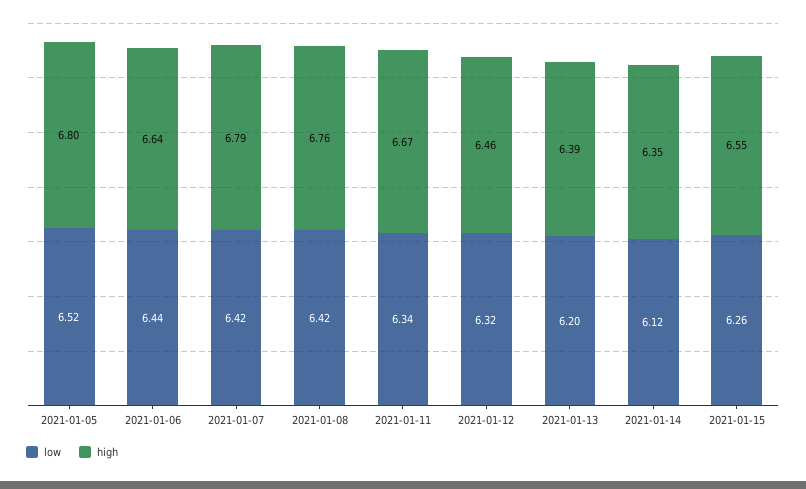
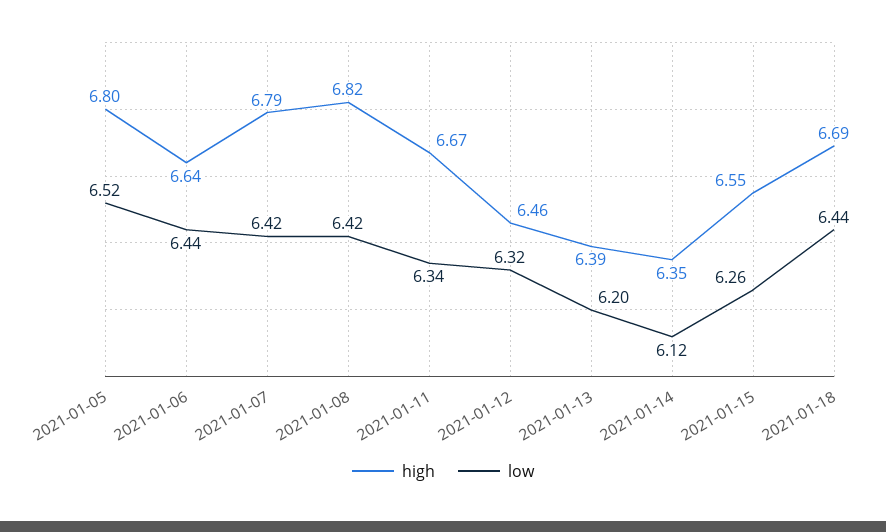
high, 2021-01-08: 6.76 -> 6.82
high, 2021-01-18: none -> 6.69
low, 2021-01-18: none -> 6.44

